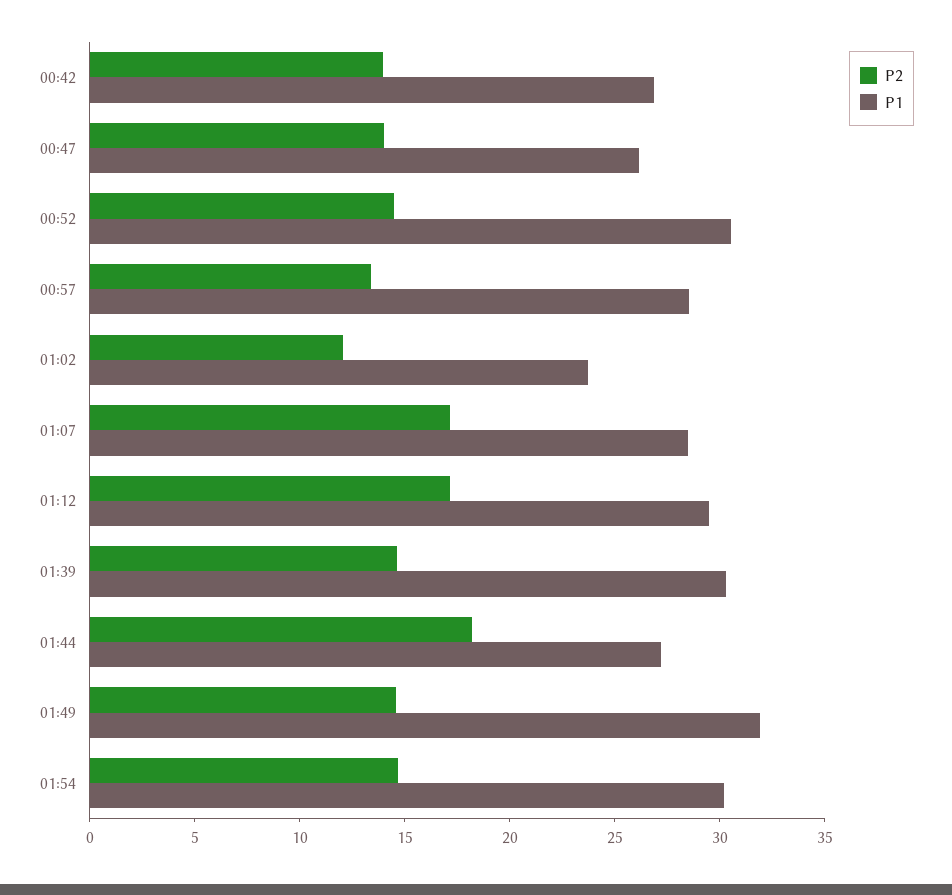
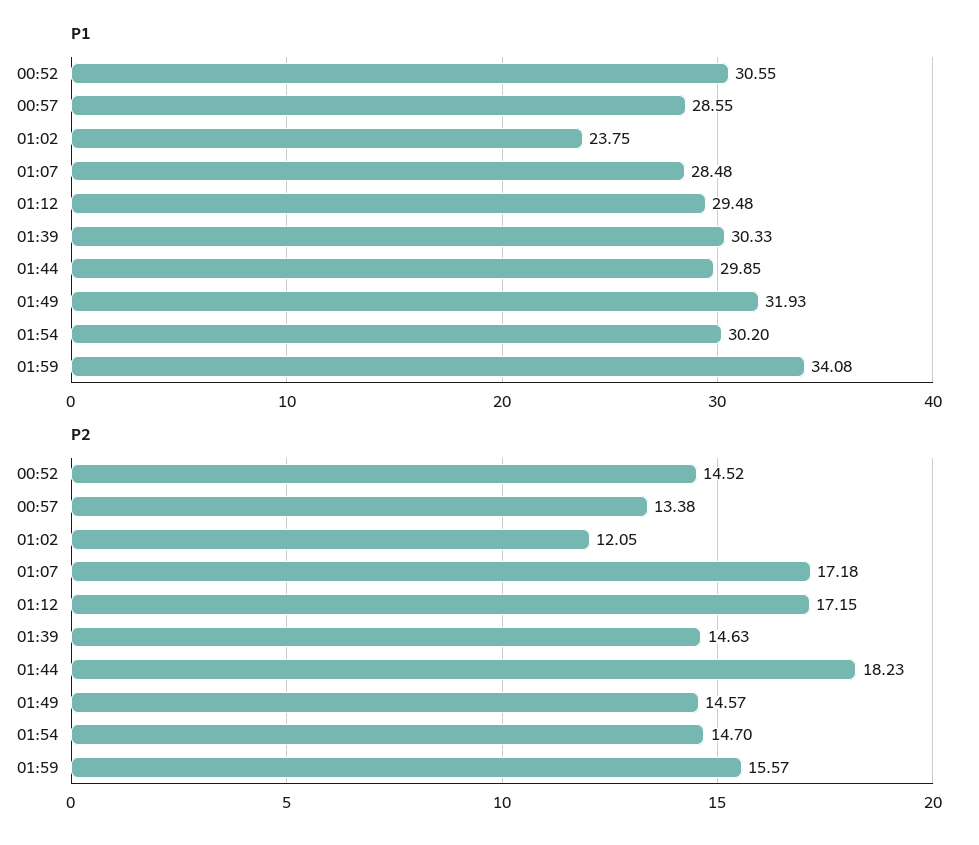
P2, 00:42: 14 -> none
P1, 00:42: 27 -> none
P2, 00:47: 14 -> none
P1, 00:47: 26 -> none
P1, 01:44: 27 -> 29.85
P1, 01:59: none -> 34.08
P2, 01:59: none -> 15.57

